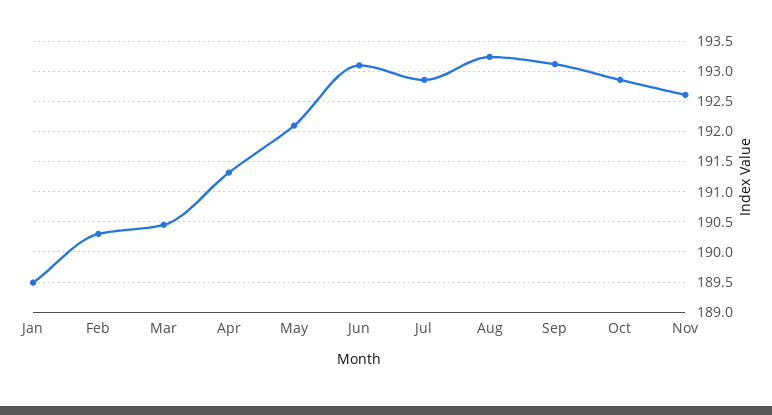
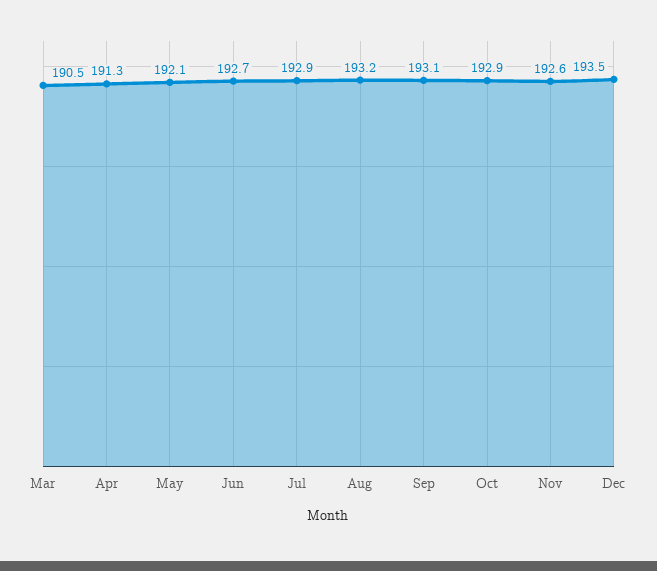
Jan: 189.5 -> none
Feb: 190.3 -> none
Jun: 193.1 -> 192.7
Dec: none -> 193.5

